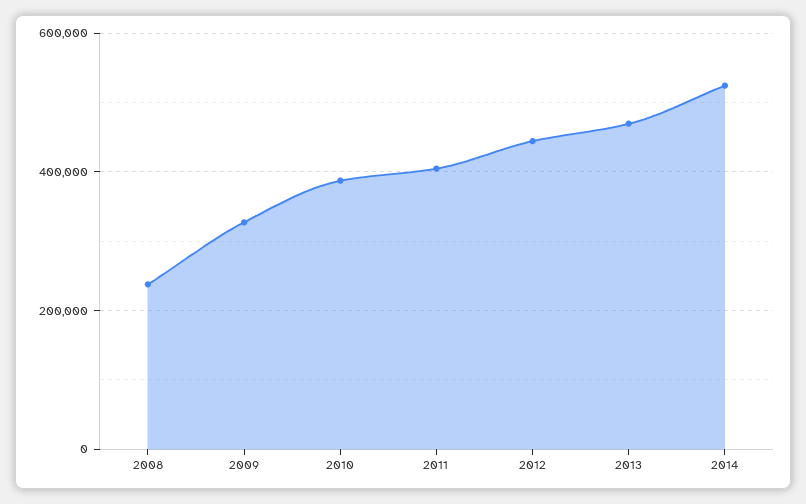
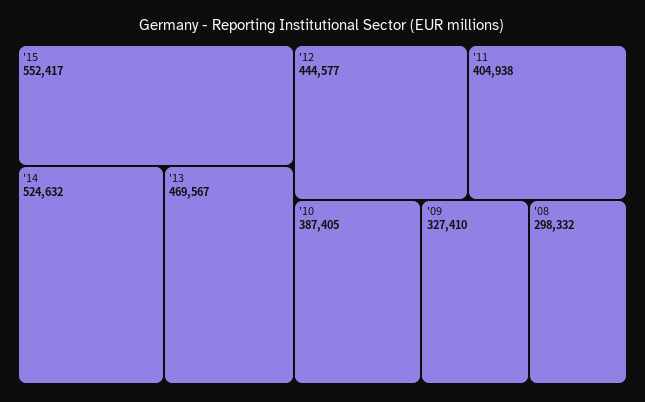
2008: 240000 -> 298332
'15: none -> 552417

